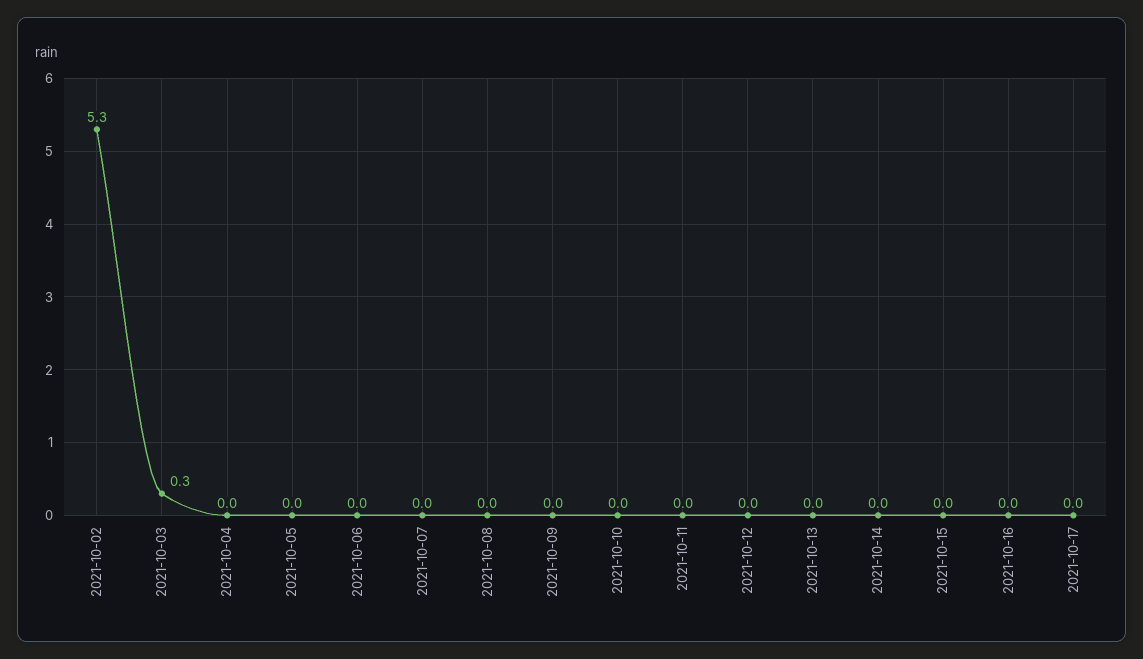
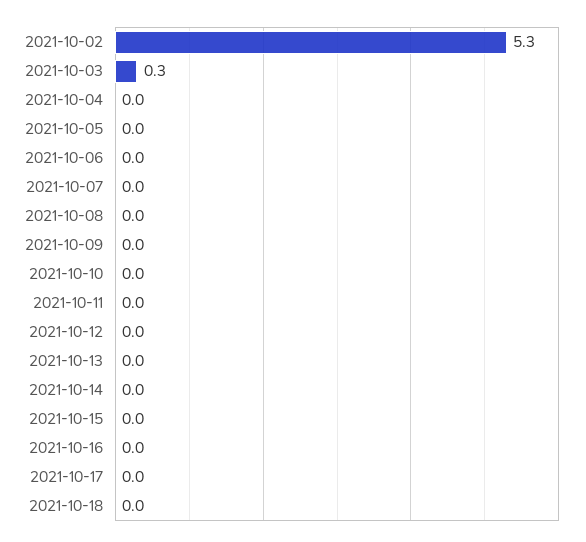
2021-10-18: none -> 0

